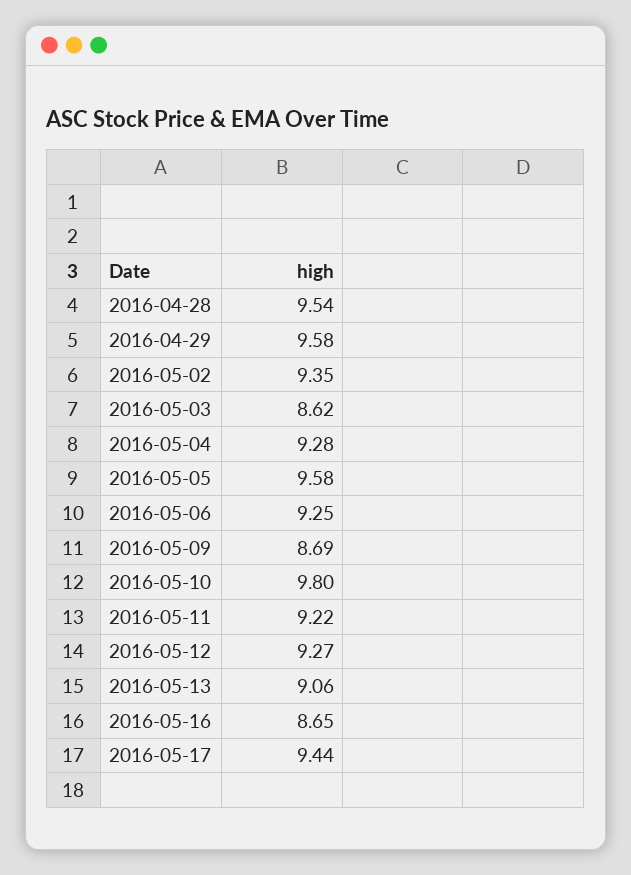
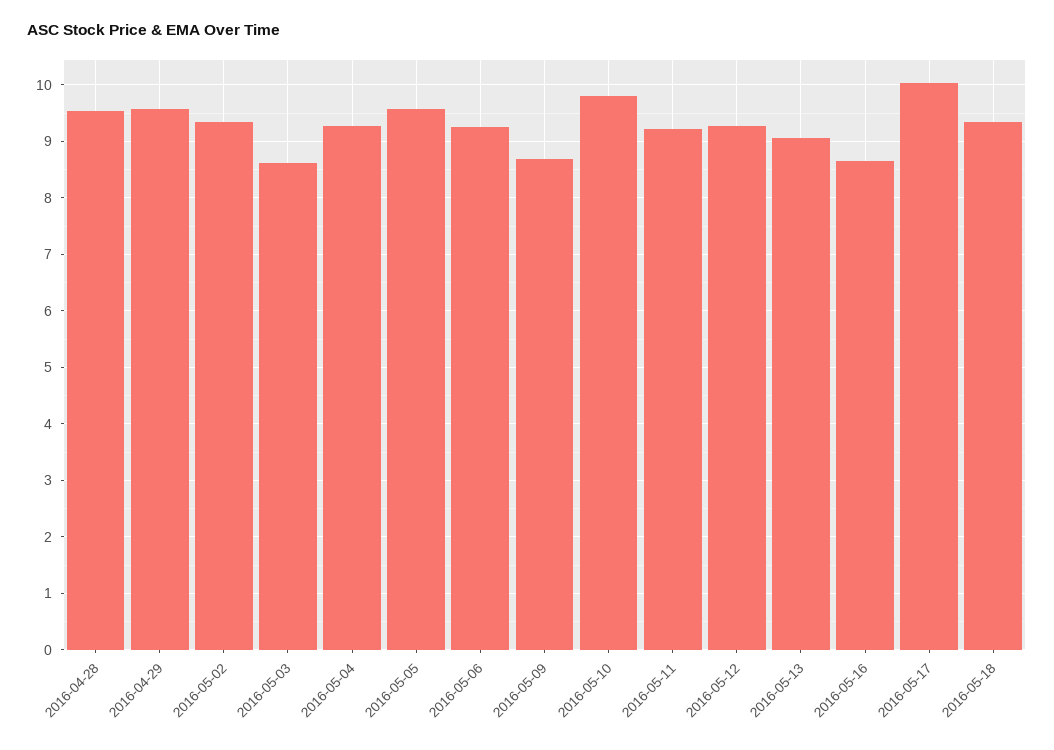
2016-05-17: 9.44 -> 10
2016-05-18: none -> 9.4

